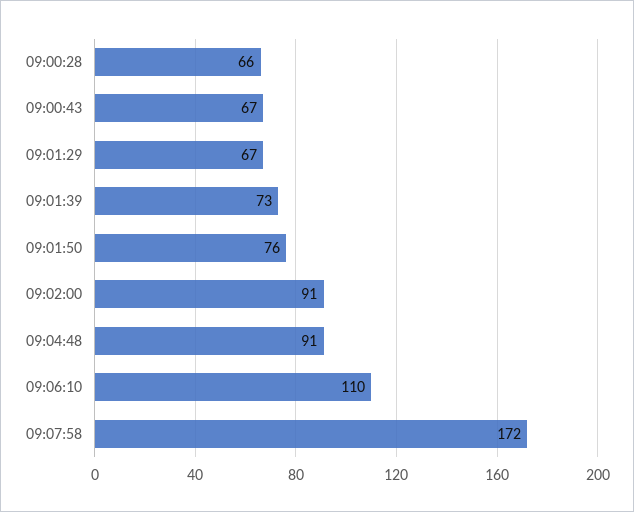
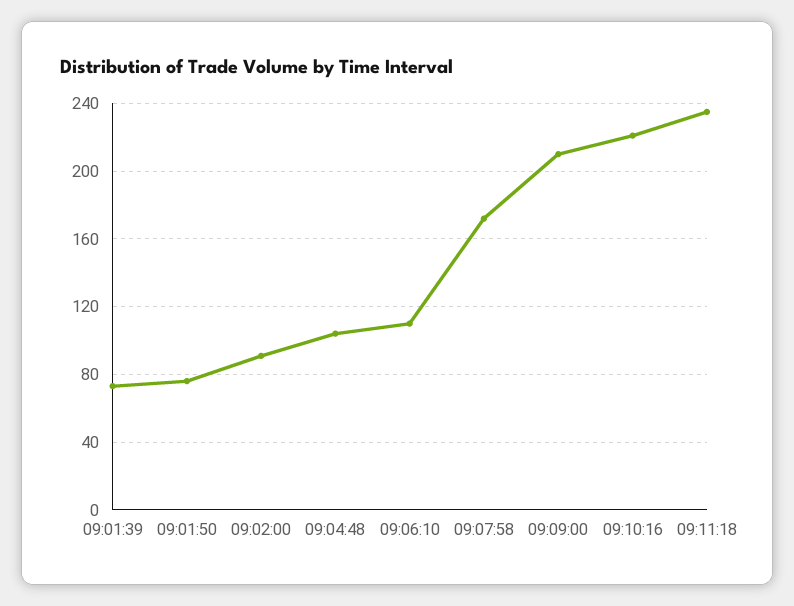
09:00:28: 66 -> none
09:00:43: 67 -> none
09:01:29: 67 -> none
09:04:48: 91 -> 105
09:09:00: none -> 210
09:10:16: none -> 220
09:11:18: none -> 235

